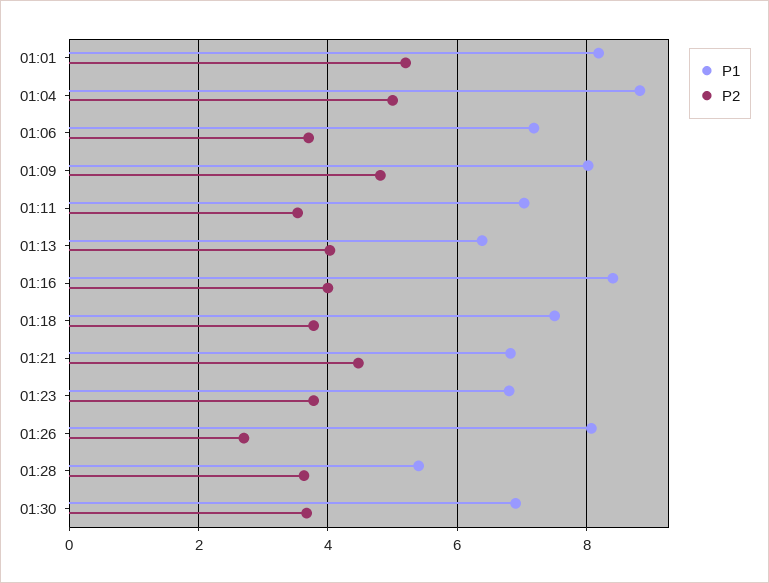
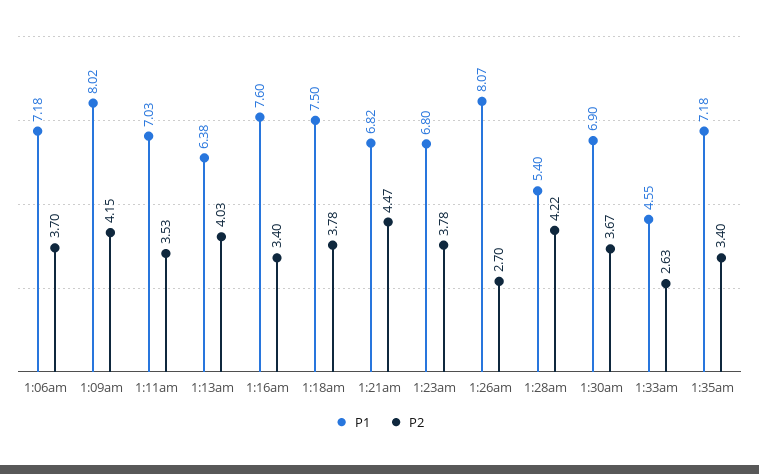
P1, 01:01: 8.2 -> none
P2, 01:01: 5.2 -> none
P1, 01:04: 8.8 -> none
P2, 01:04: 5 -> none
P2, 01:09: 4.8 -> 4.15
P1, 01:16: 8.4 -> 7.6
P2, 01:16: 4 -> 3.4
P2, 01:28: 3.6 -> 4.22
P1, 1:33am: none -> 4.55
P2, 1:33am: none -> 2.63
P1, 1:35am: none -> 7.18
P2, 1:35am: none -> 3.4

